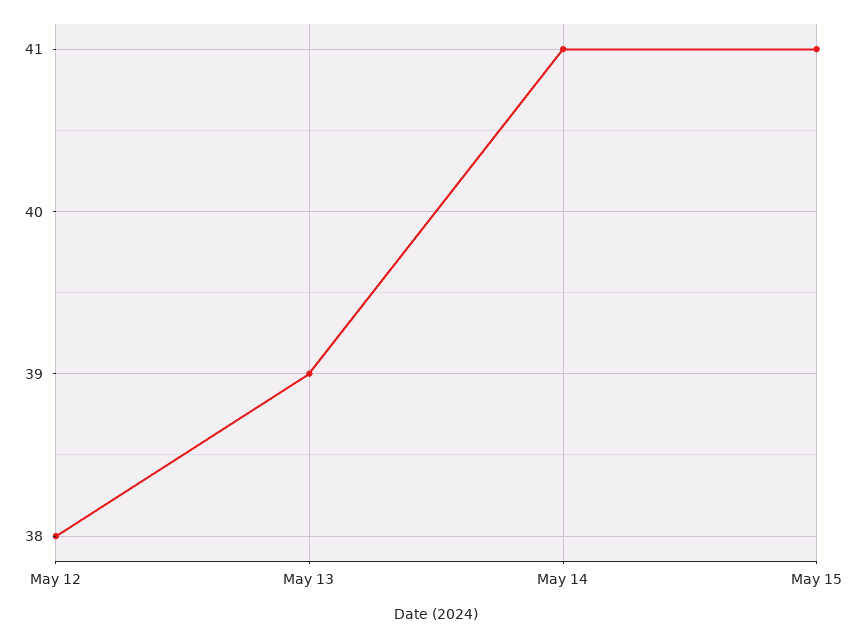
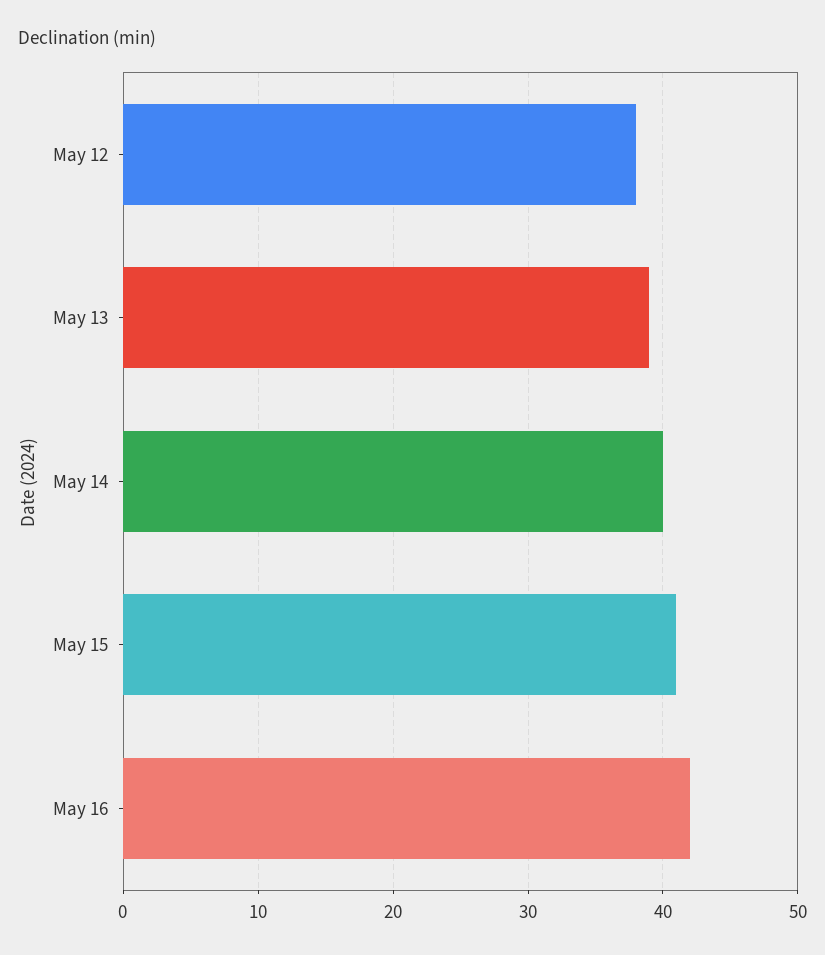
May 14: 41 -> 40
May 16: none -> 42

